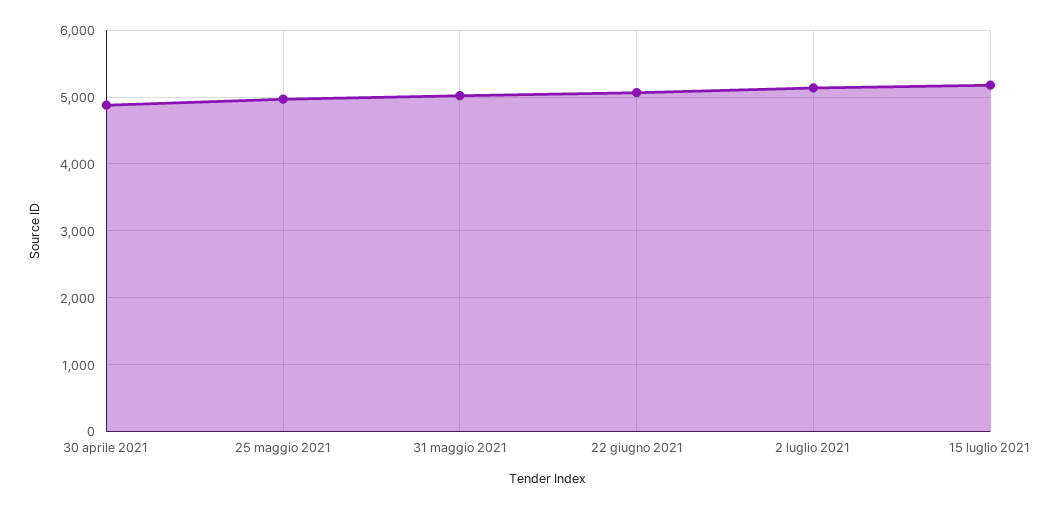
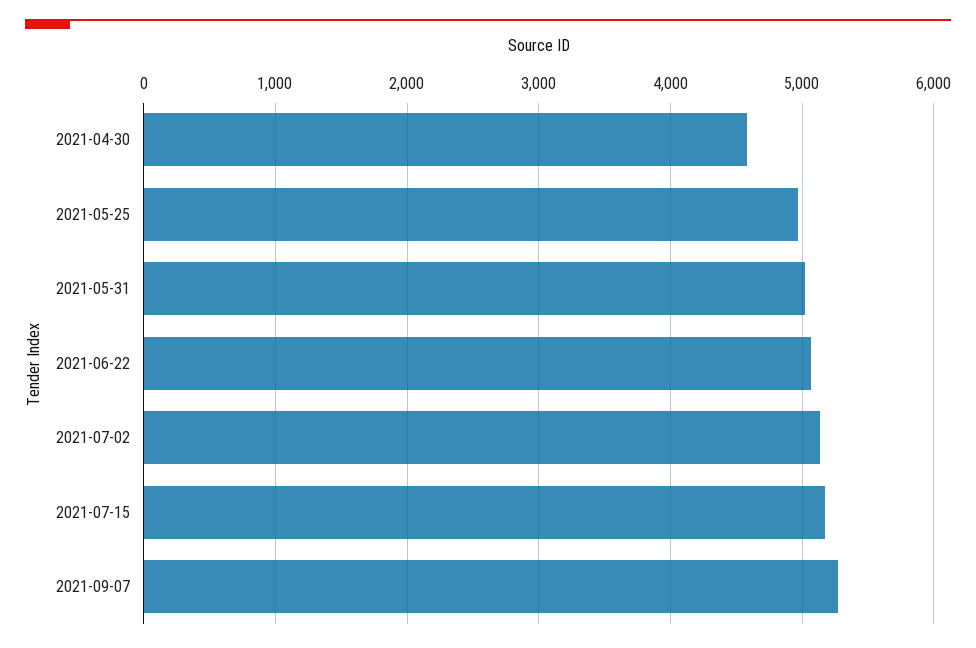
30 aprile 2021: 4900 -> 4600
2021-09-07: none -> 5300

